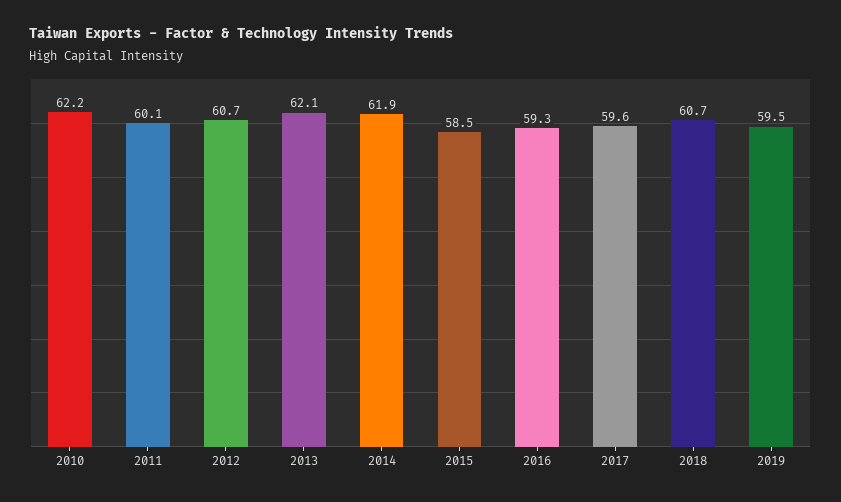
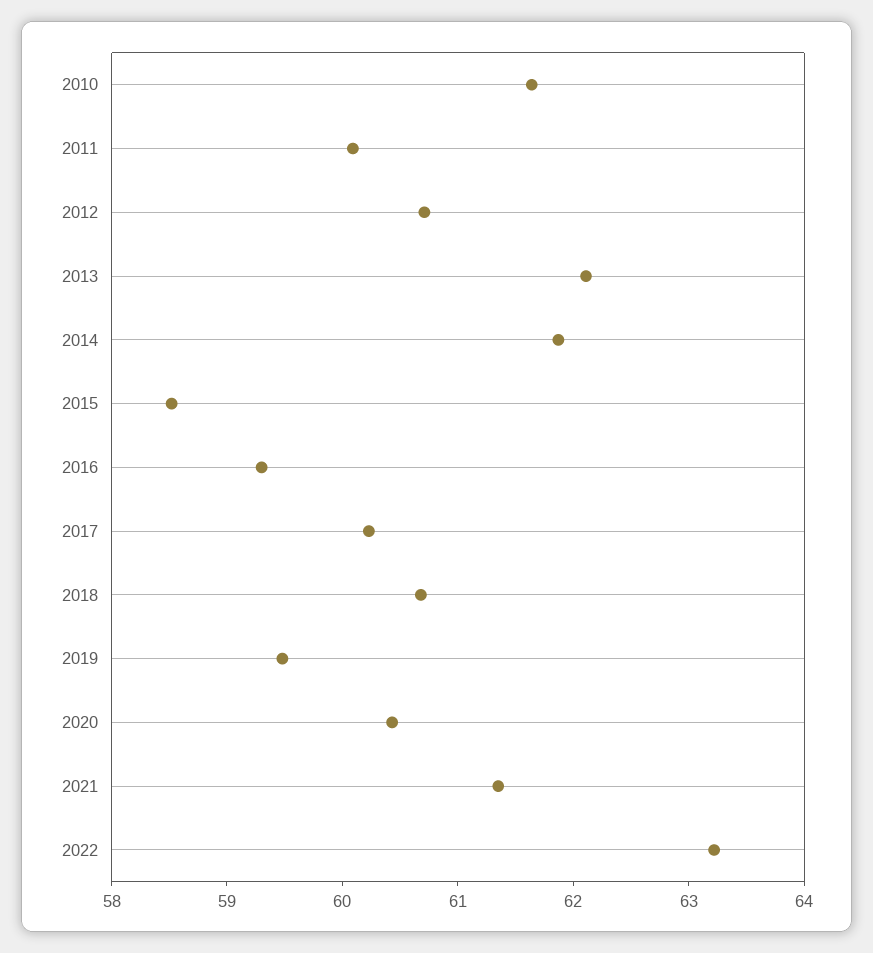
2010: 62.2 -> 61.6
2017: 59.6 -> 60.2
2020: none -> 60.4
2021: none -> 61.4
2022: none -> 63.2

